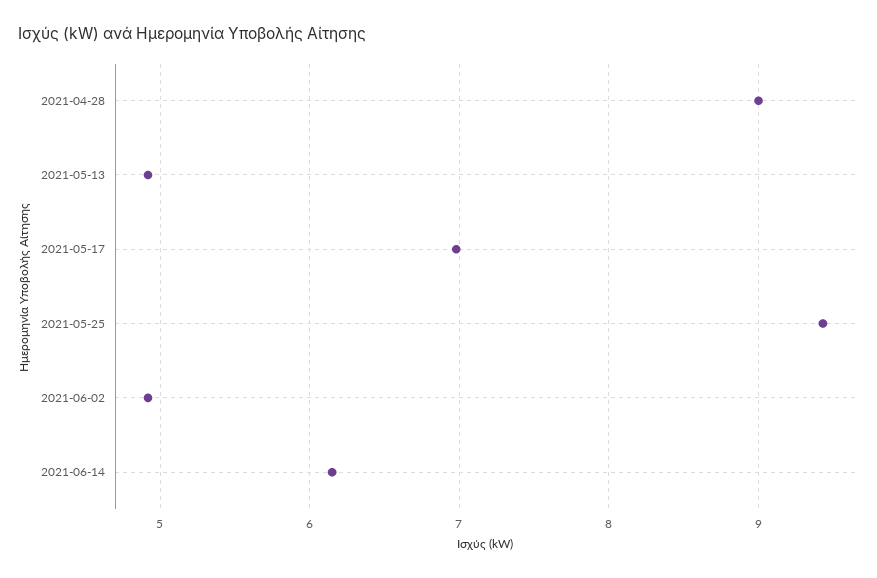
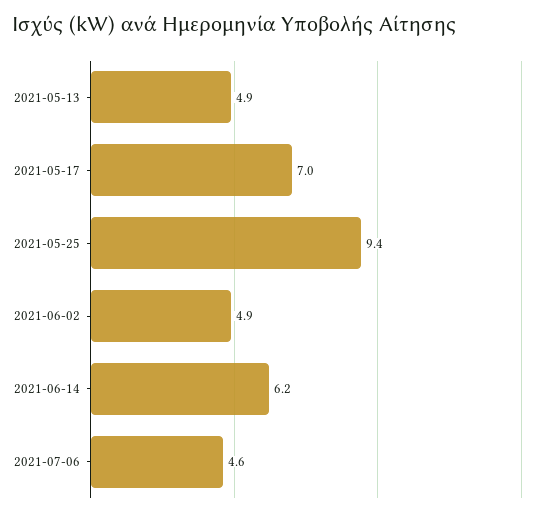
2021-04-28: 9 -> none
2021-07-06: none -> 4.6

